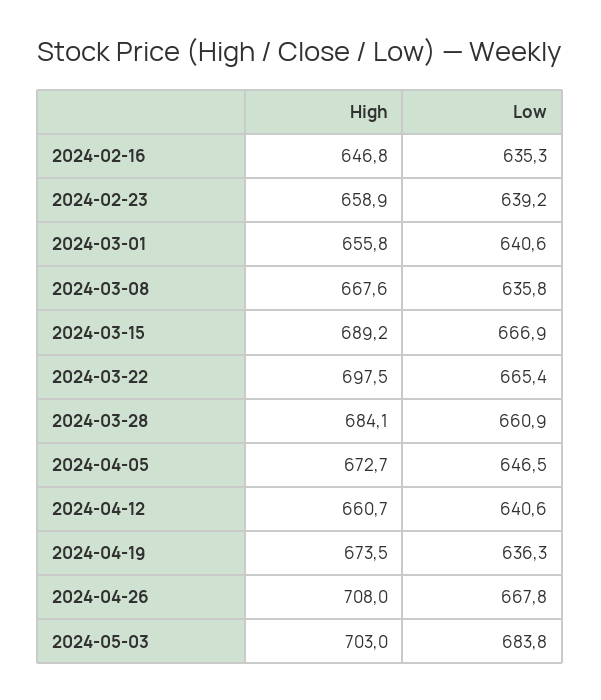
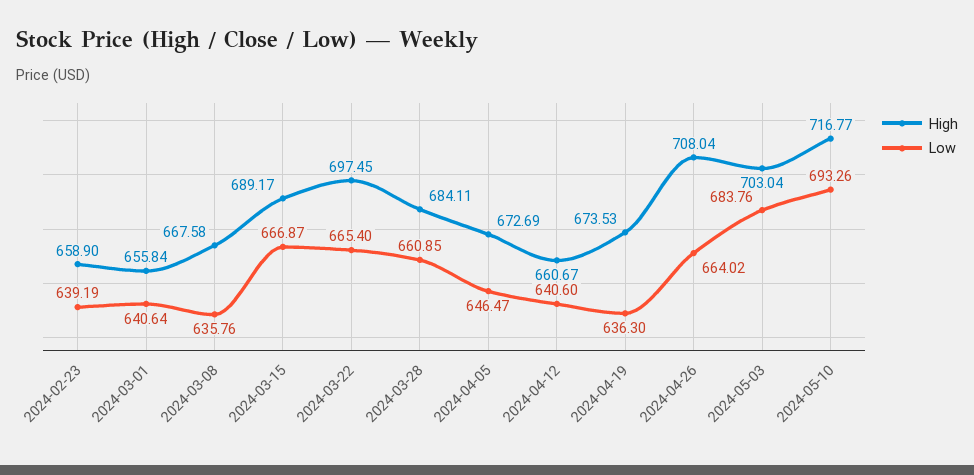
High, 2024-02-16: 646.8 -> none
Low, 2024-02-16: 635.3 -> none
Low, 2024-04-26: 667.8 -> 664.02
High, 2024-05-10: none -> 716.77
Low, 2024-05-10: none -> 693.26

